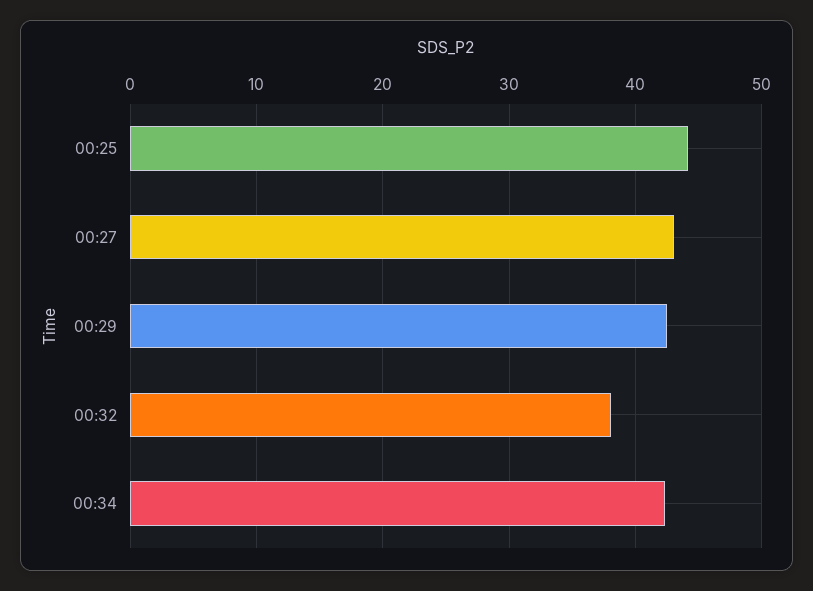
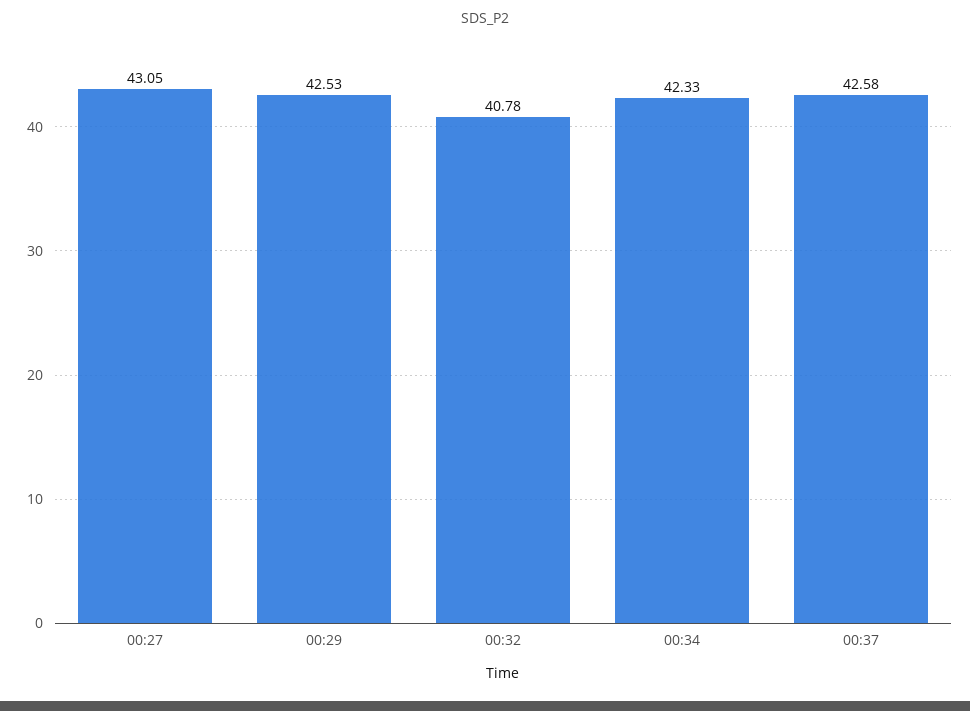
00:25: 44 -> none
00:32: 38 -> 40.78
00:37: none -> 42.58

